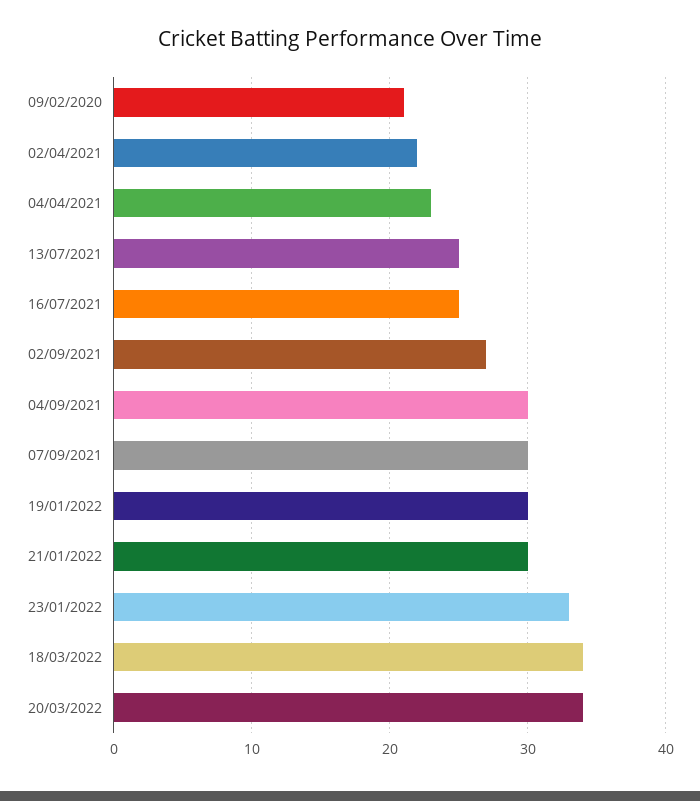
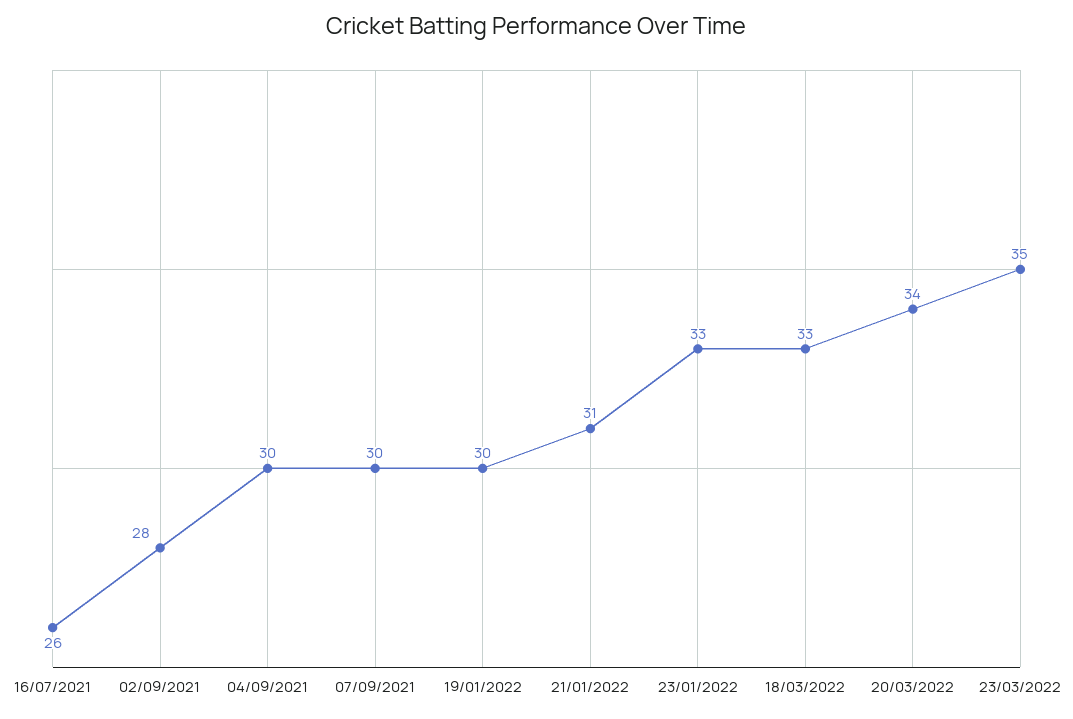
09/02/2020: 21 -> none
02/04/2021: 22 -> none
04/04/2021: 23 -> none
13/07/2021: 25 -> none
16/07/2021: 25 -> 26
02/09/2021: 27 -> 28
21/01/2022: 30 -> 31
18/03/2022: 34 -> 33
23/03/2022: none -> 35

